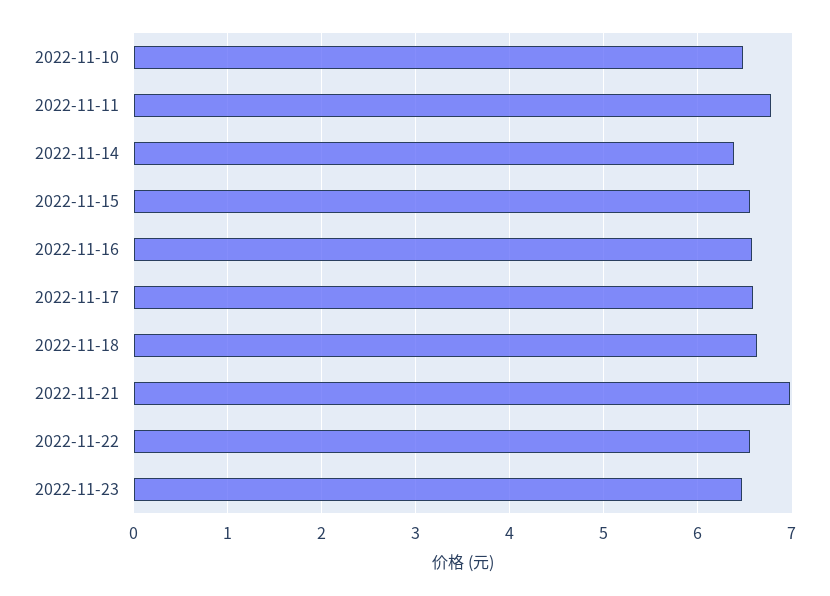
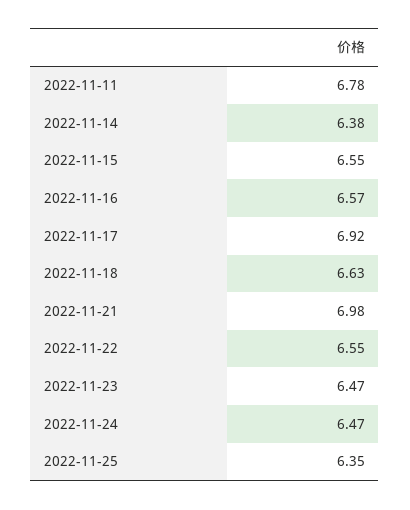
2022-11-10: 6.5 -> none
2022-11-17: 6.6 -> 6.92
2022-11-24: none -> 6.47
2022-11-25: none -> 6.35

